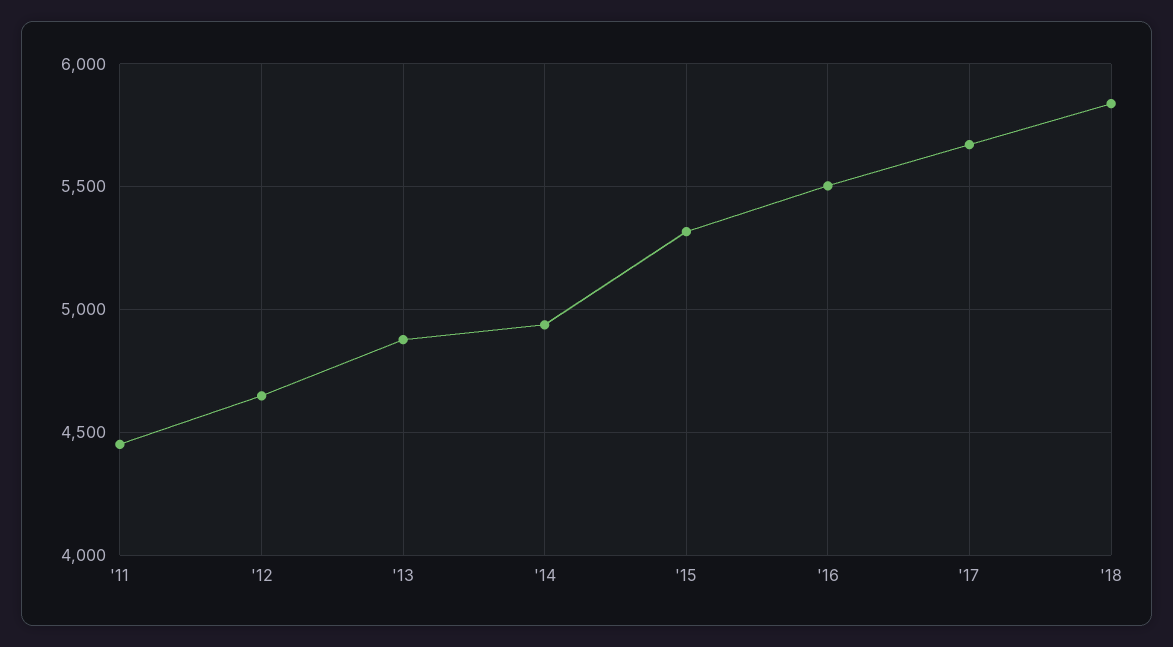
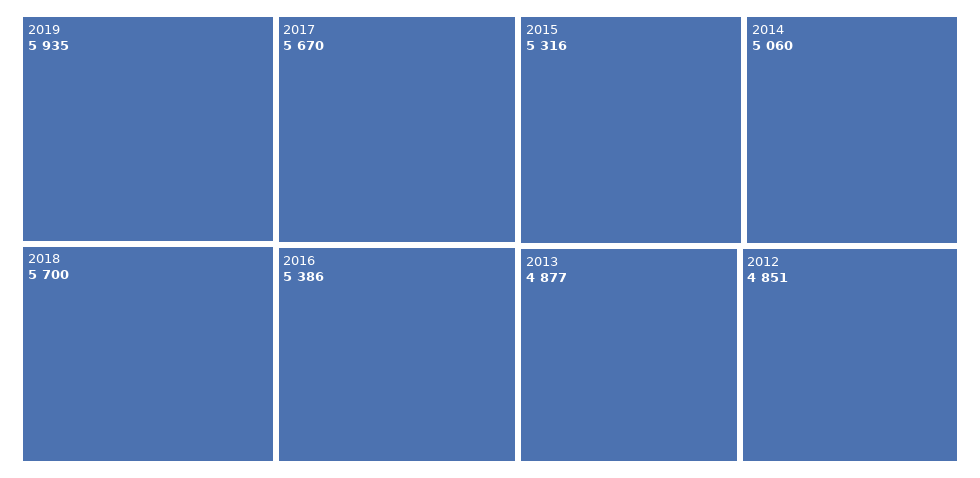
'11: 4450 -> none
'12: 4650 -> 4851
'14: 4950 -> 5060
'16: 5500 -> 5386
'18: 5850 -> 5700
2019: none -> 5935

